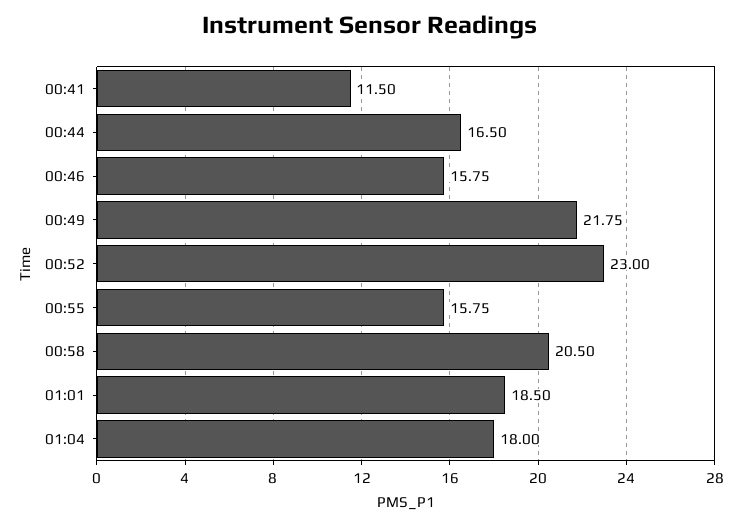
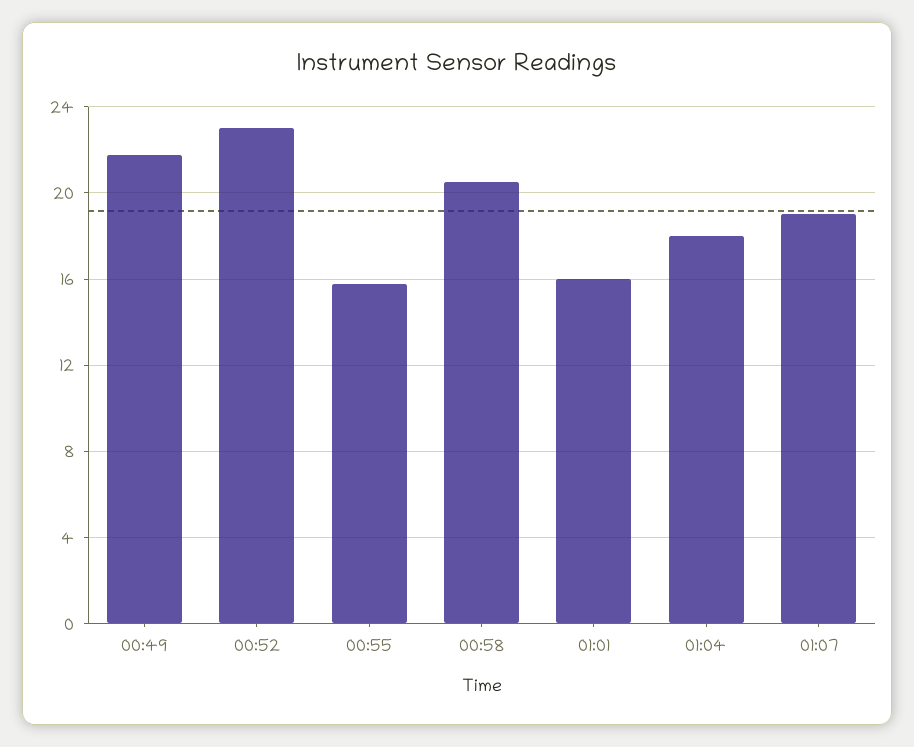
00:41: 11.5 -> none
00:44: 16.5 -> none
00:46: 15.75 -> none
01:01: 18.5 -> 16
01:07: none -> 19

